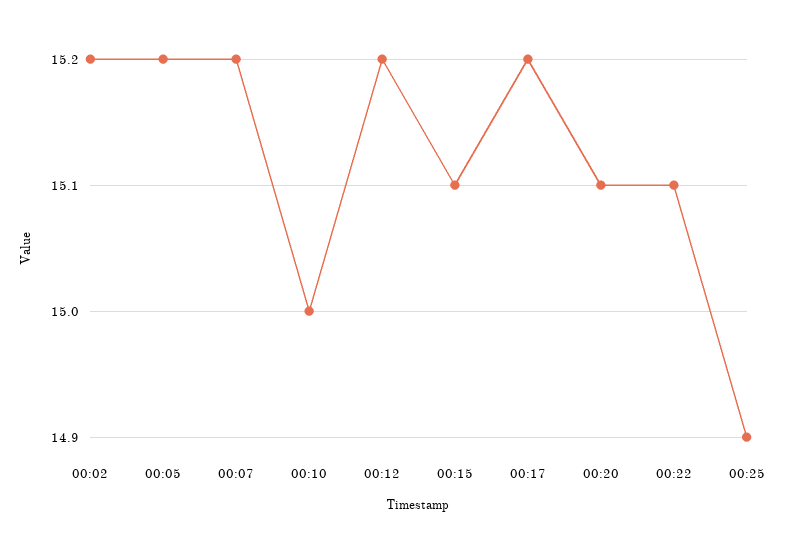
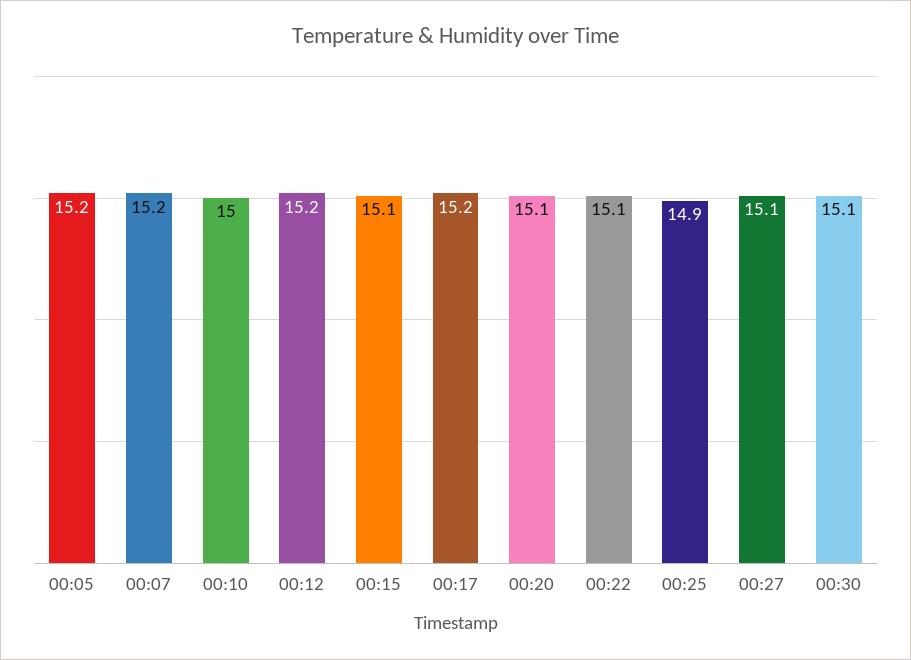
00:02: 15.2 -> none
00:27: none -> 15.1
00:30: none -> 15.1

